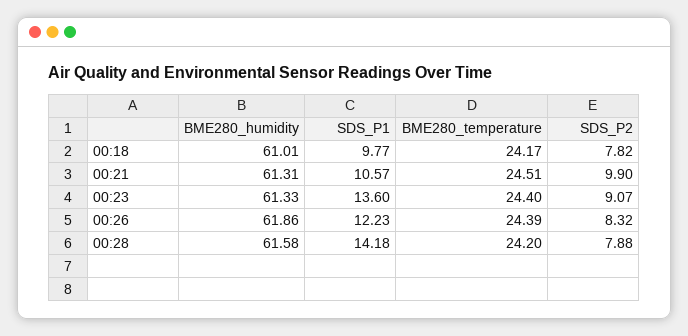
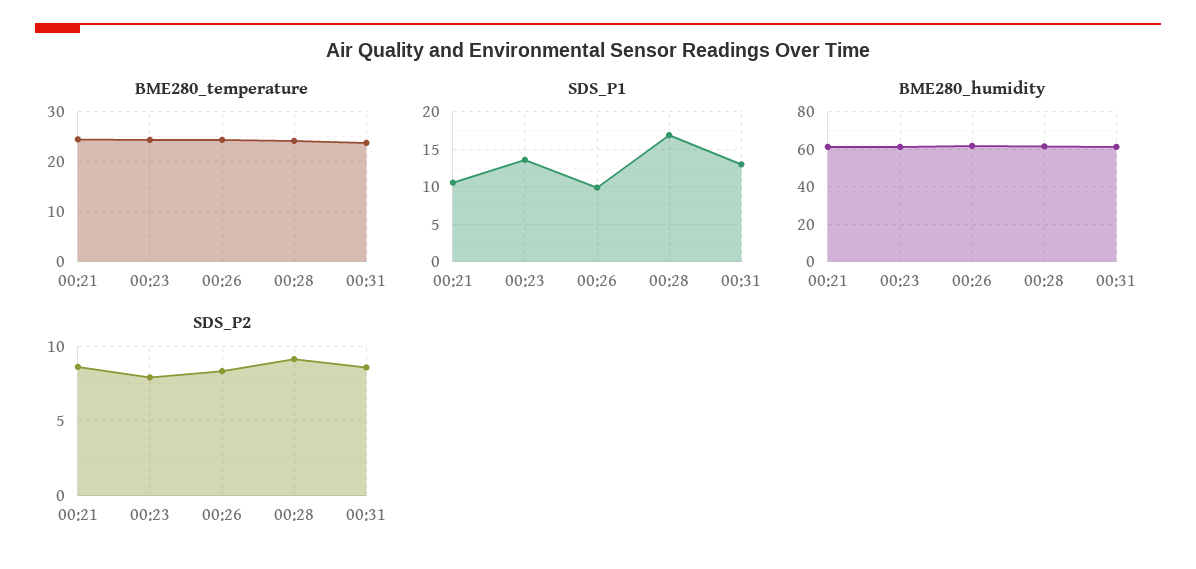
BME280_humidity, 00:18: 61.01 -> none
SDS_P1, 00:18: 9.77 -> none
BME280_temperature, 00:18: 24.17 -> none
SDS_P2, 00:18: 7.82 -> none
SDS_P2, 00:21: 9.9 -> 8.5
SDS_P2, 00:23: 9.07 -> 8
SDS_P1, 00:26: 12.23 -> 10
SDS_P1, 00:28: 14.18 -> 17
SDS_P2, 00:28: 7.88 -> 9
BME280_temperature, 00:31: none -> 24
SDS_P1, 00:31: none -> 13
BME280_humidity, 00:31: none -> 60
SDS_P2, 00:31: none -> 8.5

